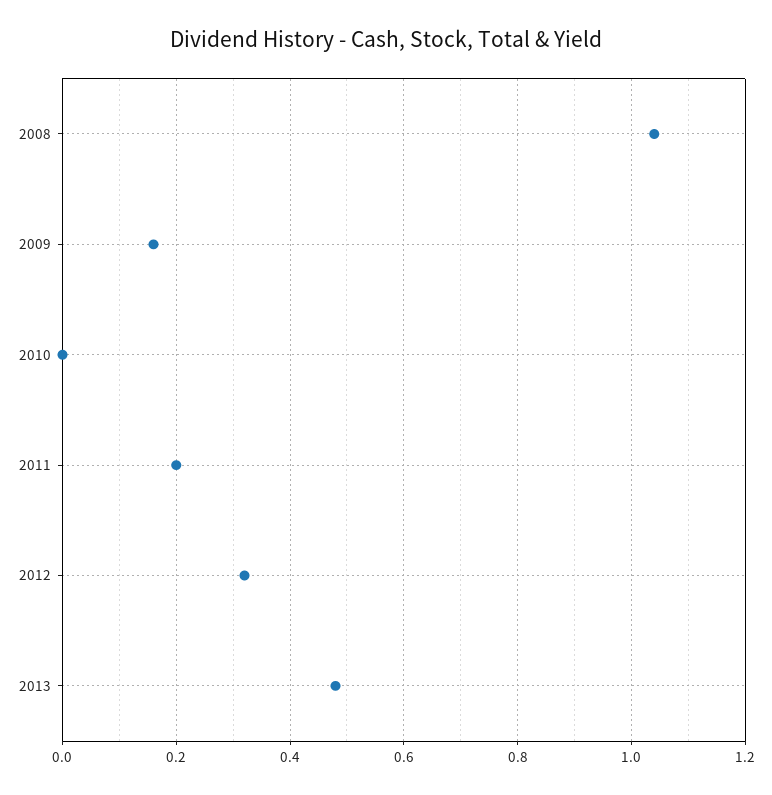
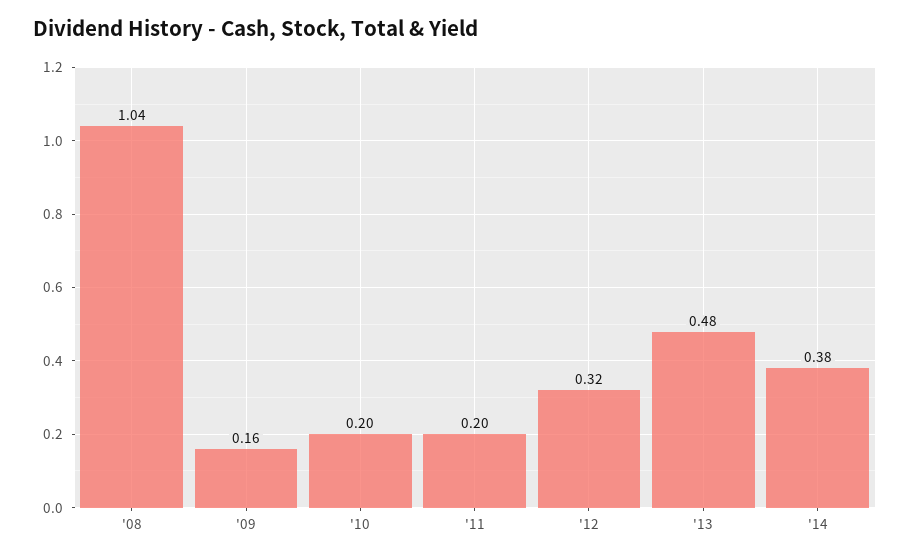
2010: 0 -> 0.2
'14: none -> 0.38

